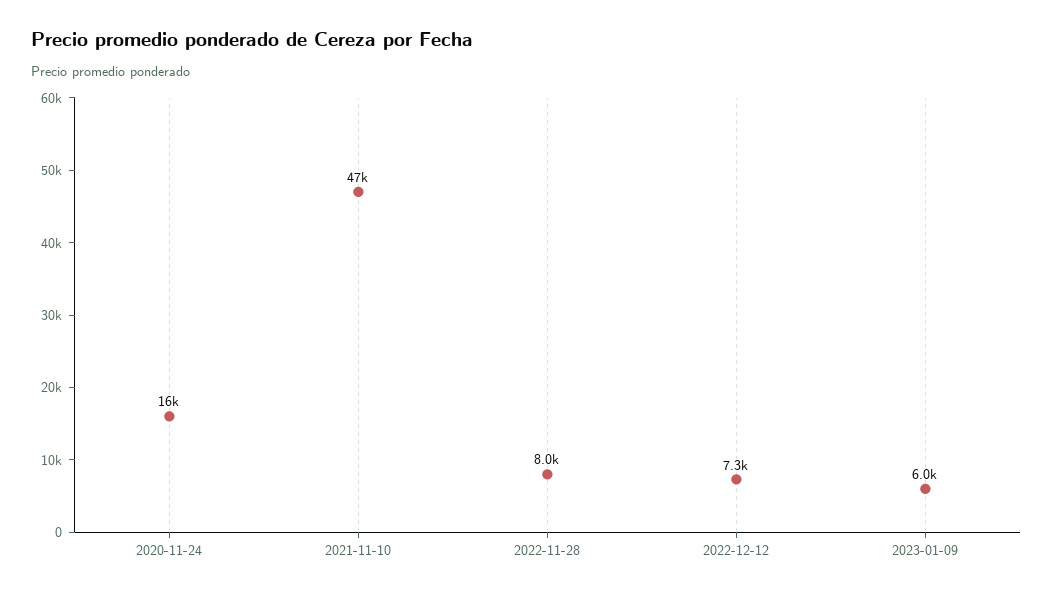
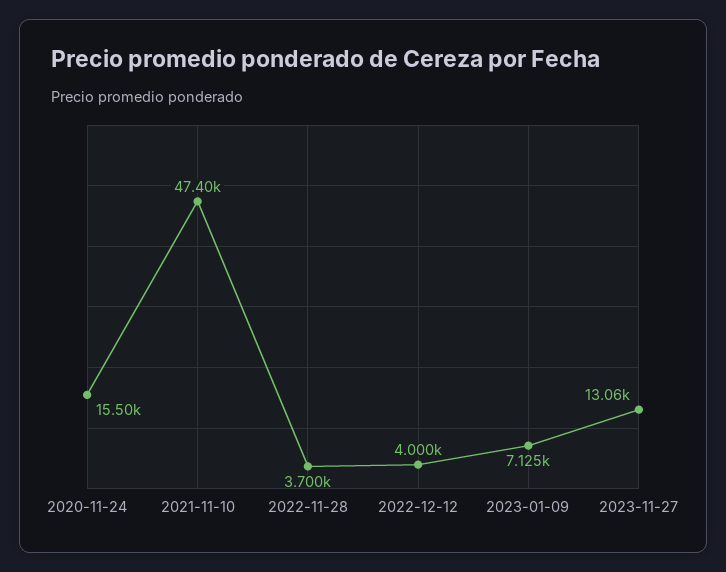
2022-11-28: 8000 -> 3700
2022-12-12: 7300 -> 4000
2023-01-09: 6000 -> 7125
2023-11-27: none -> 13060

